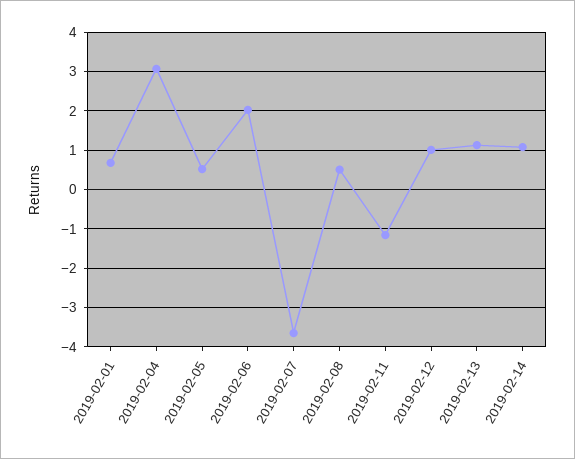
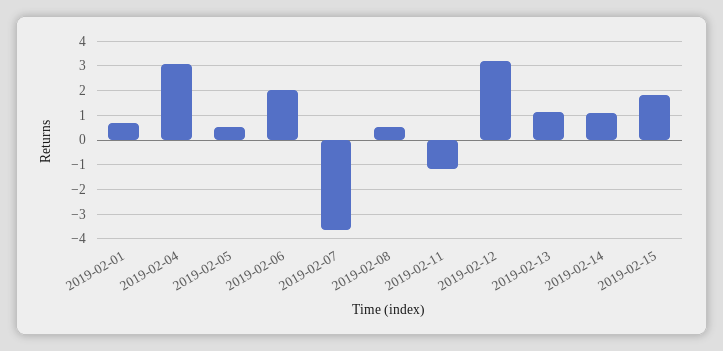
2019-02-12: 1 -> 3.25
2019-02-15: none -> 1.75

